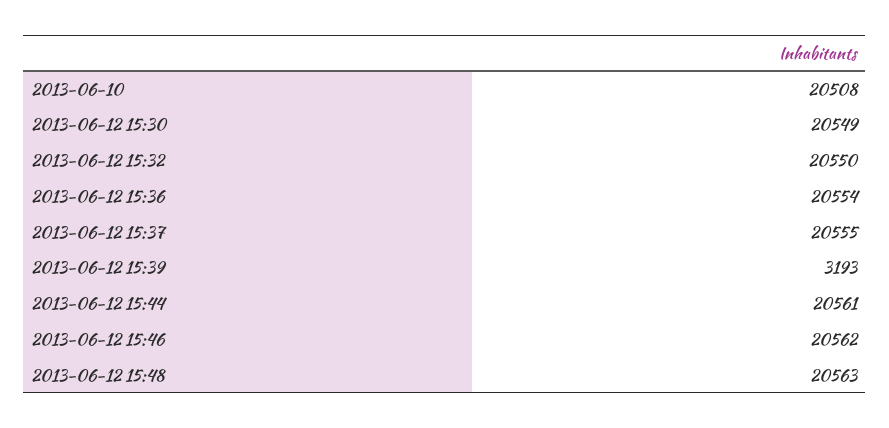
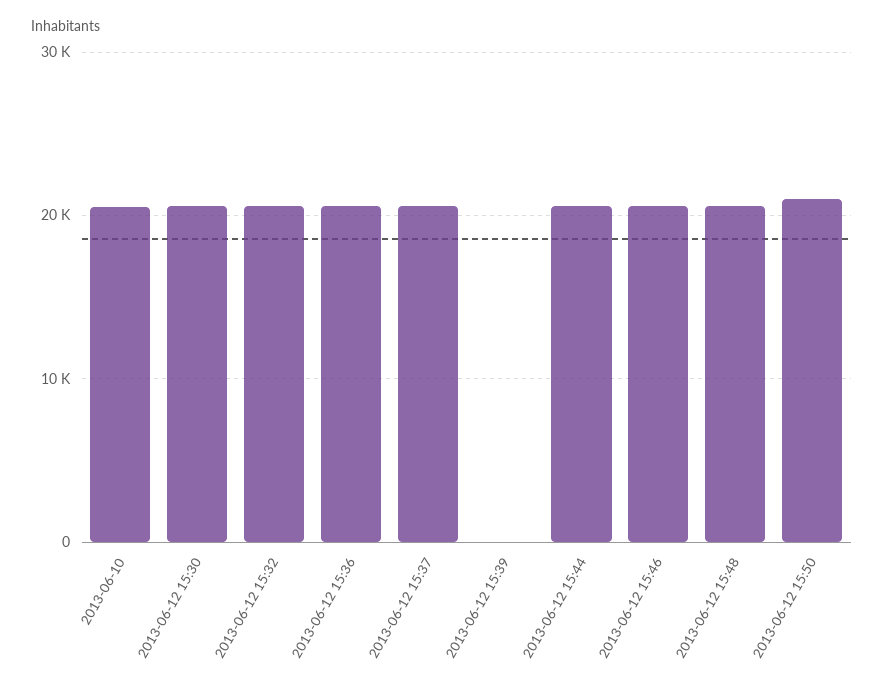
2013-06-12 15:39: 3193 -> 0
2013-06-12 15:50: none -> 21000

